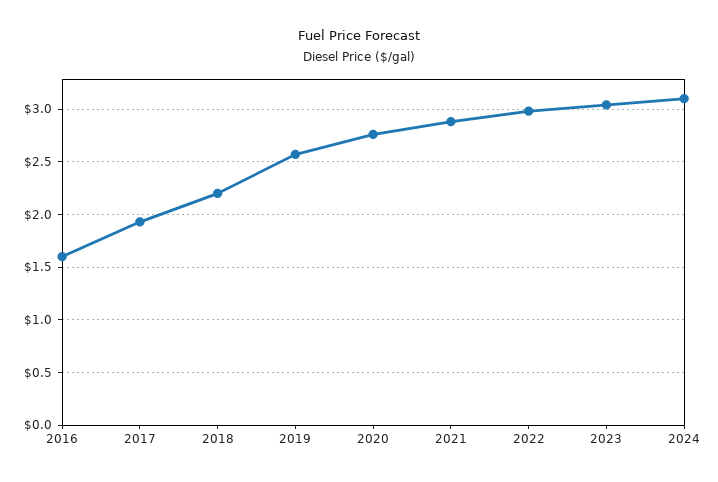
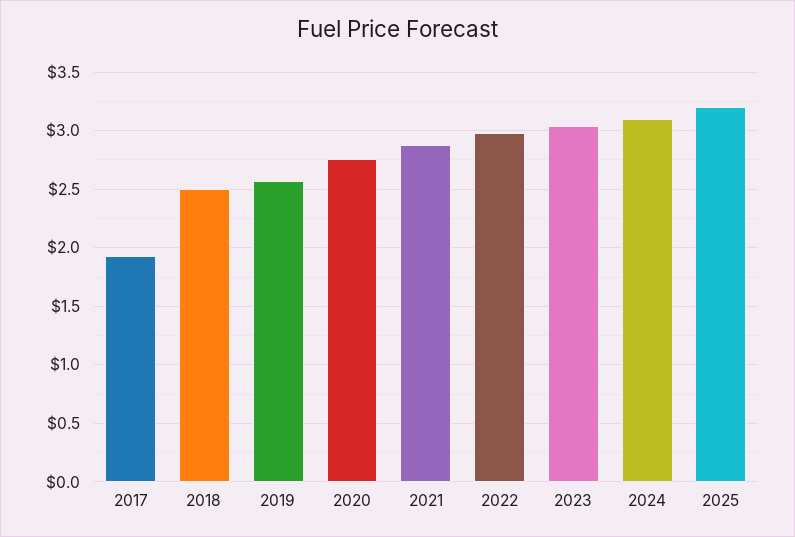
2016: 1.6 -> none
2018: 2.2 -> 2.5
2025: none -> 3.2

